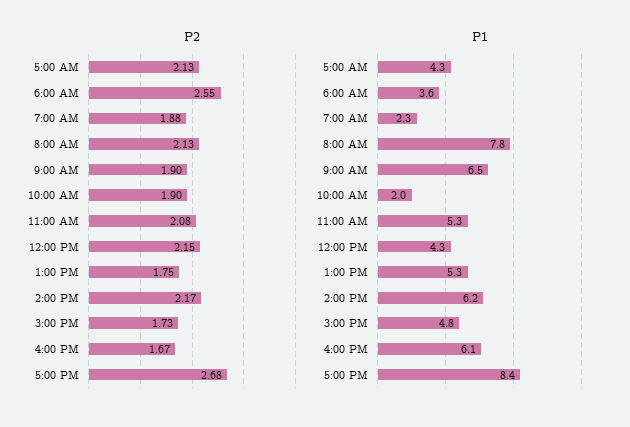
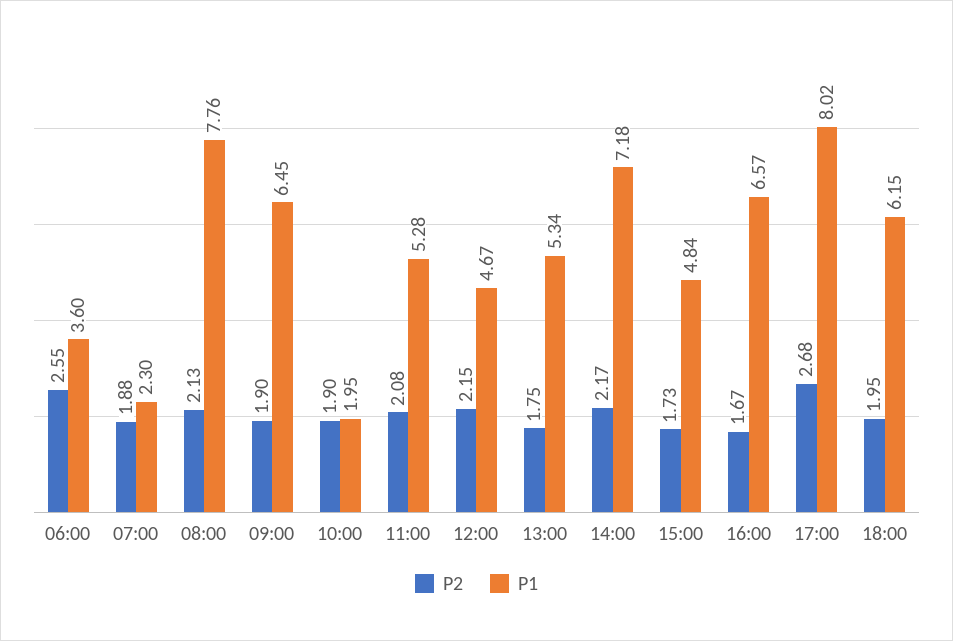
P2, 5:00 AM: 2.13 -> none
P1, 5:00 AM: 4.3 -> none
P1, 12:00 PM: 4.3 -> 4.67
P1, 2:00 PM: 6.2 -> 7.18
P1, 4:00 PM: 6.1 -> 6.57
P1, 5:00 PM: 8.4 -> 8.02
P2, 18:00: none -> 1.95
P1, 18:00: none -> 6.15

